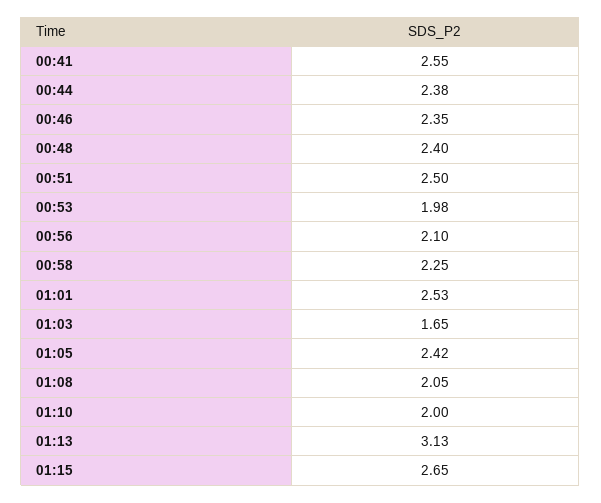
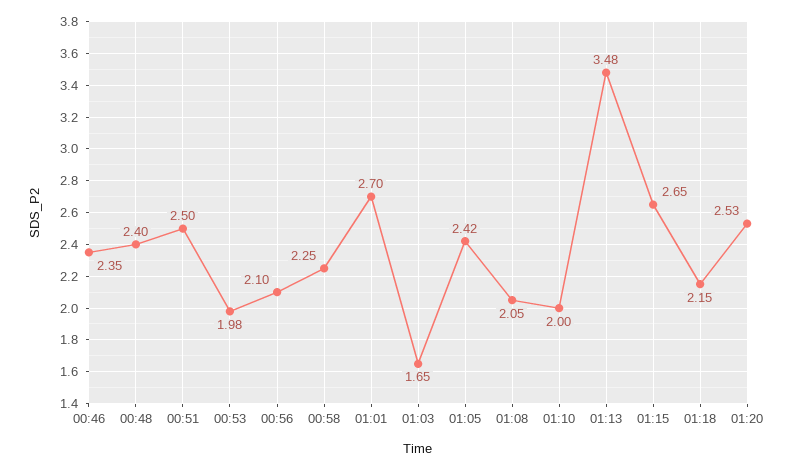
00:41: 2.55 -> none
00:44: 2.38 -> none
01:01: 2.53 -> 2.7
01:13: 3.13 -> 3.48
01:18: none -> 2.15
01:20: none -> 2.53

